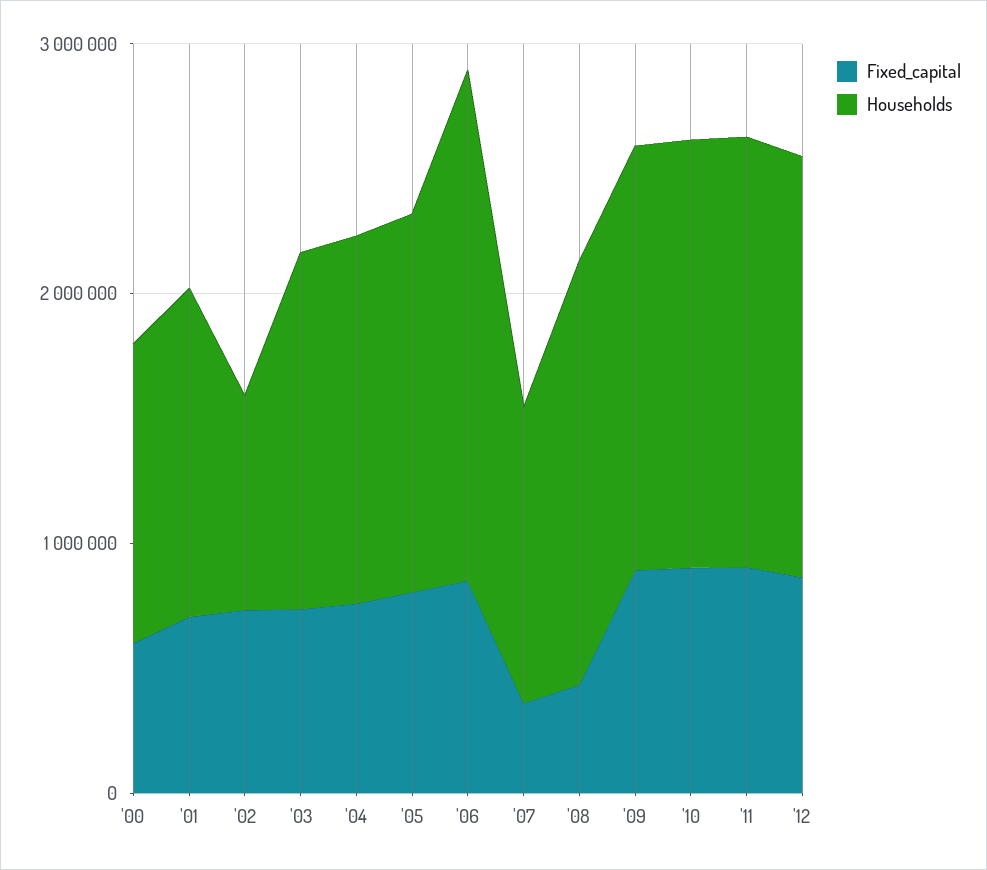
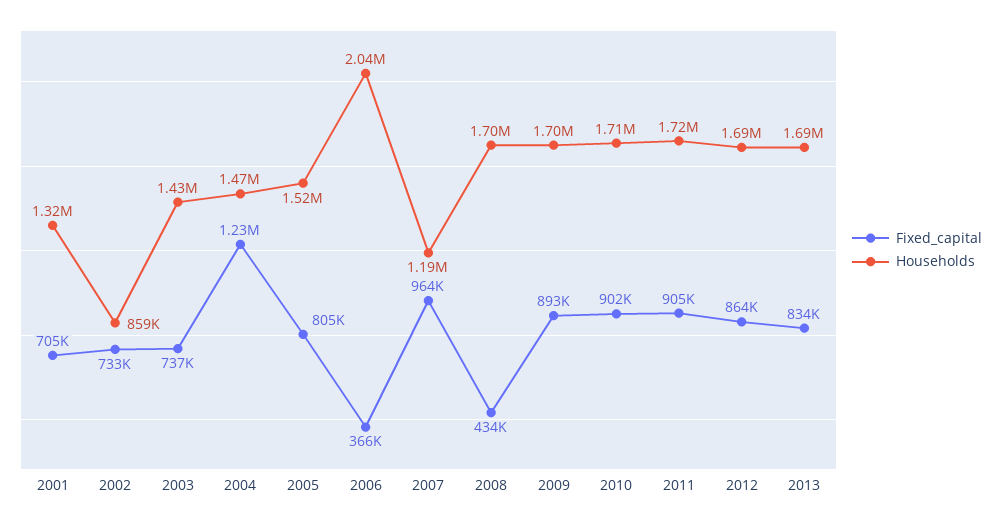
Fixed_capital, '00: 600000 -> none
Households, '00: 1200000 -> none
Fixed_capital, '04: 800000 -> 1230000
Fixed_capital, '06: 800000 -> 366000
Fixed_capital, '07: 400000 -> 964000
Fixed_capital, 2013: none -> 834000
Households, 2013: none -> 1690000

